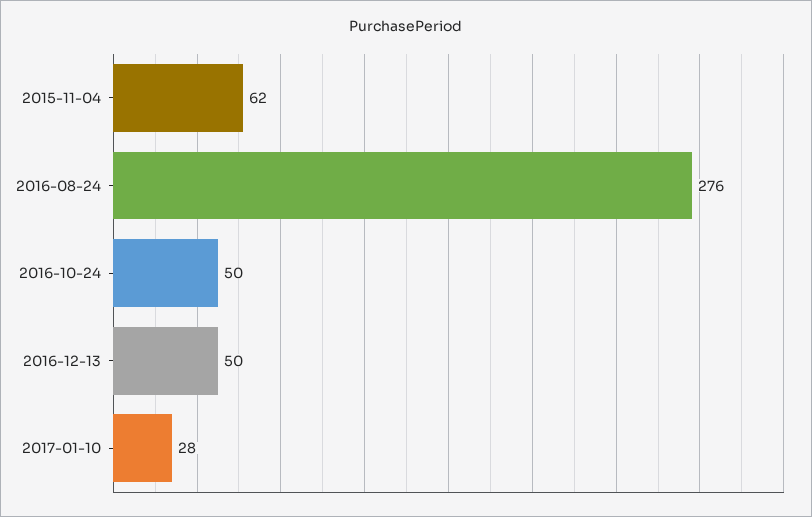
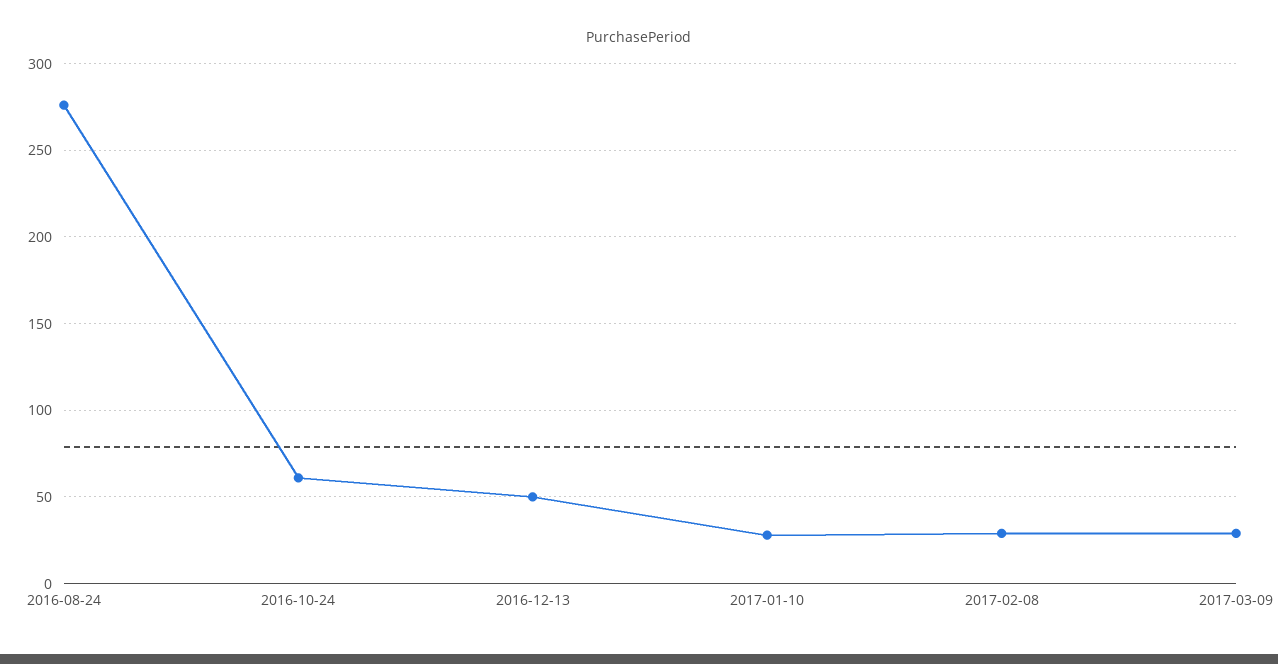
2015-11-04: 62 -> none
2016-10-24: 50 -> 60
2017-02-08: none -> 30
2017-03-09: none -> 30

